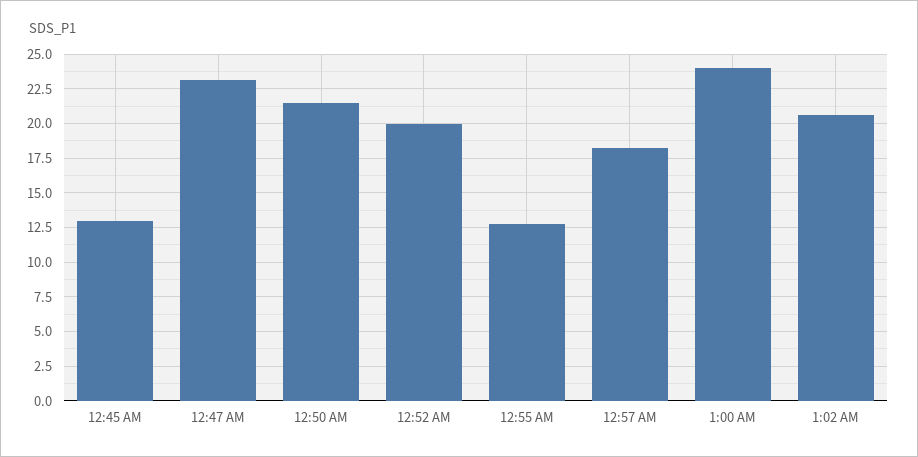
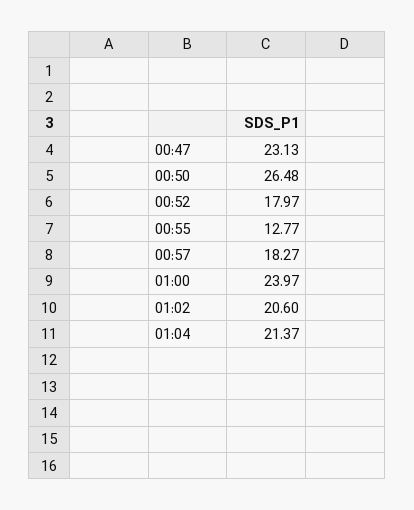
12:45 AM: 13 -> none
12:50 AM: 21.5 -> 26.48
12:52 AM: 20 -> 17.97
01:04: none -> 21.37

